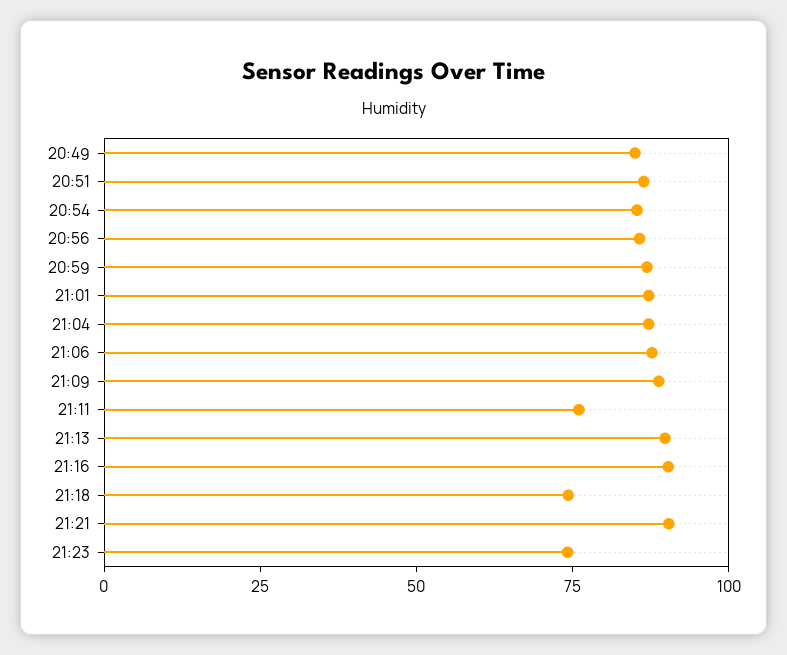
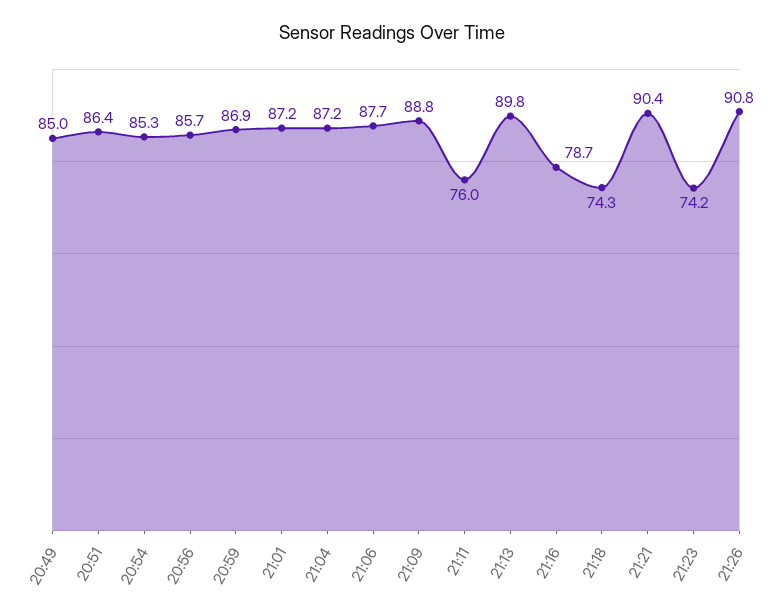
21:16: 90 -> 78.7
21:26: none -> 90.8

